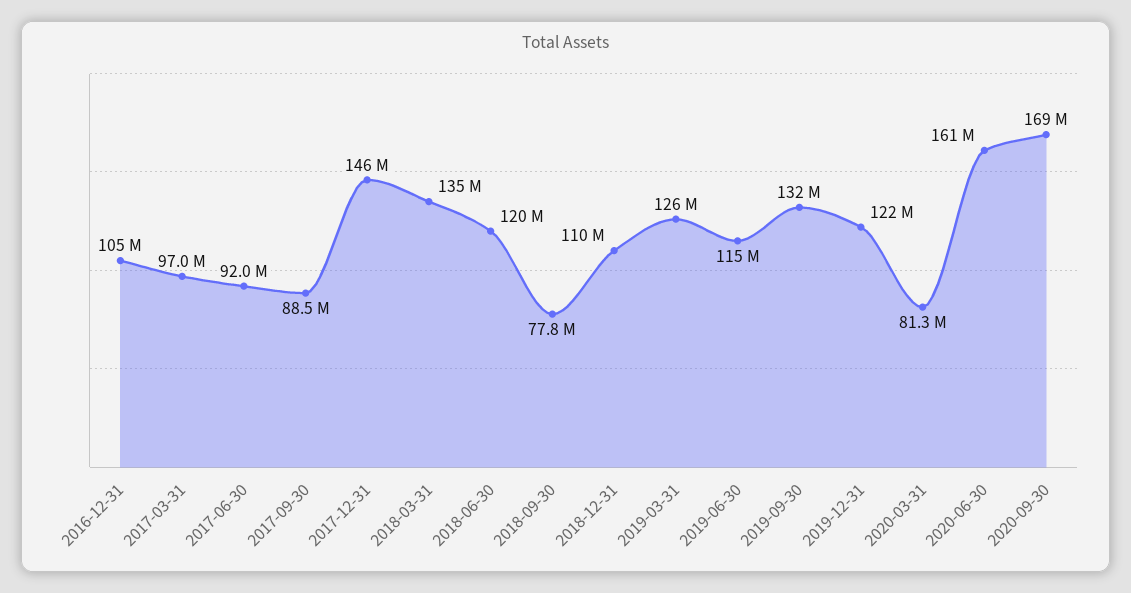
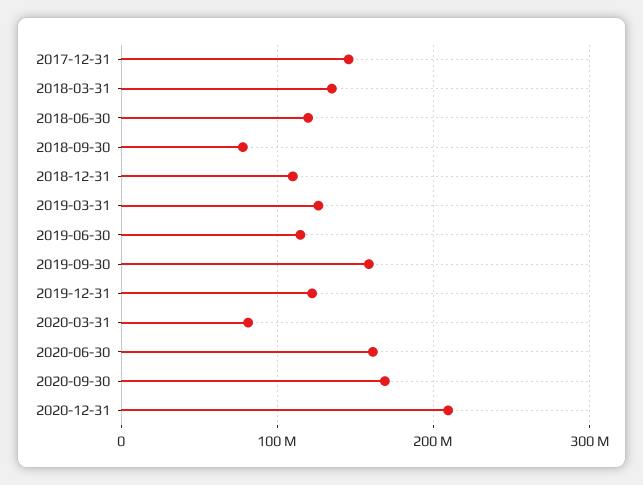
2016-12-31: 105000000 -> none
2017-03-31: 97000000 -> none
2017-06-30: 92000000 -> none
2017-09-30: 88500000 -> none
2019-09-30: 132000000 -> 160000000
2020-12-31: none -> 210000000

